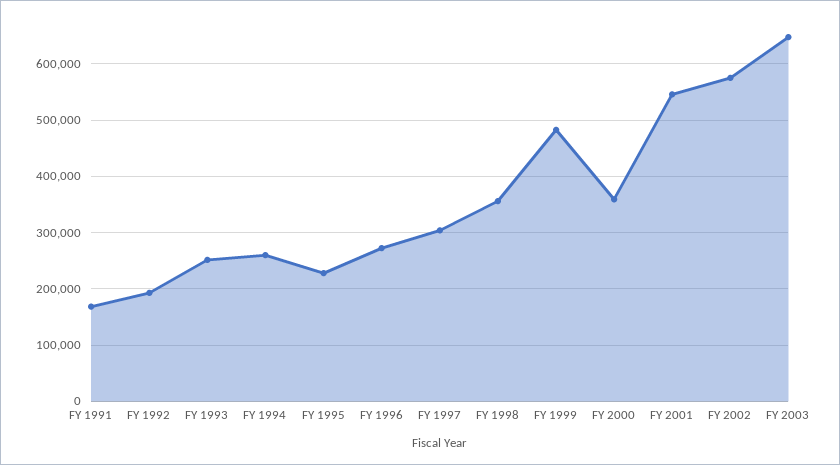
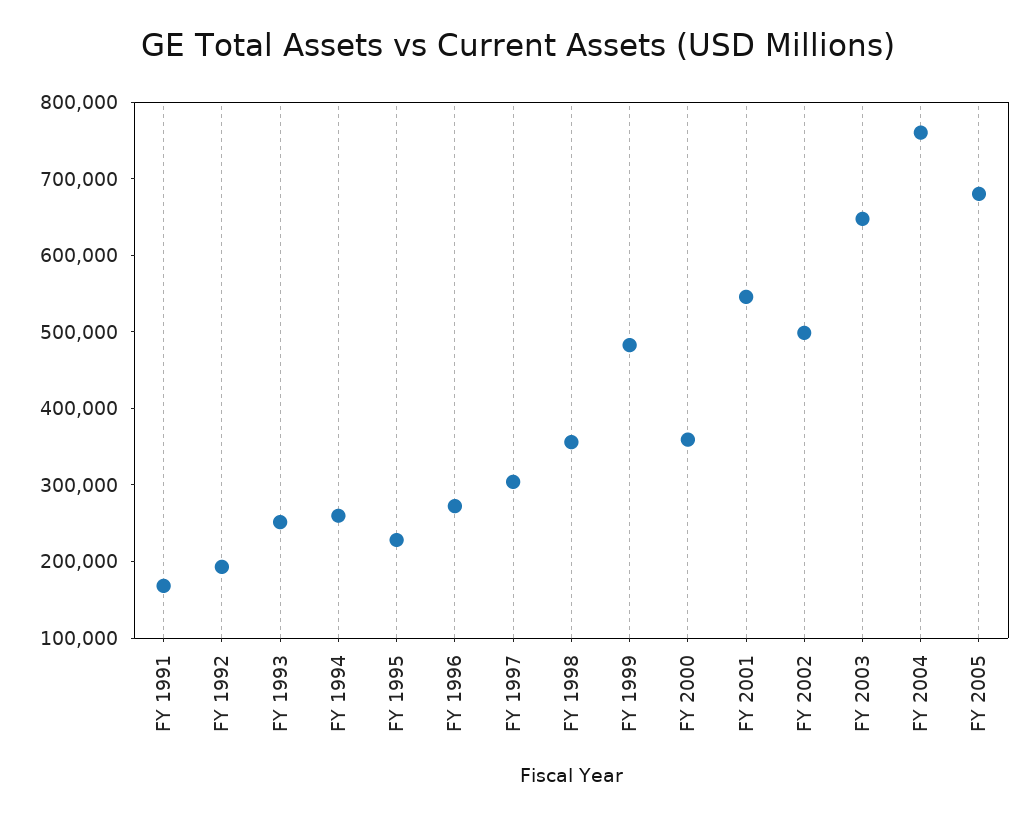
FY 2002: 580000 -> 500000
FY 2004: none -> 760000
FY 2005: none -> 680000

